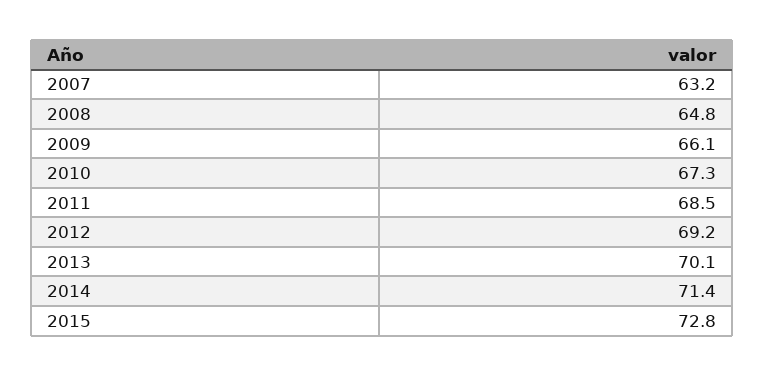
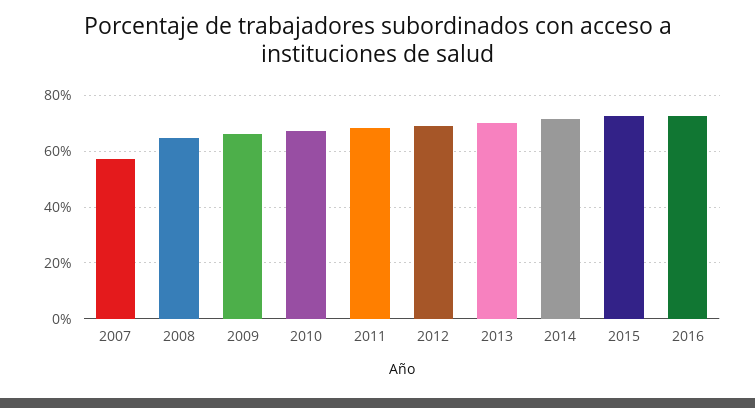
2007: 63.2 -> 57.5
2016: none -> 72.5

